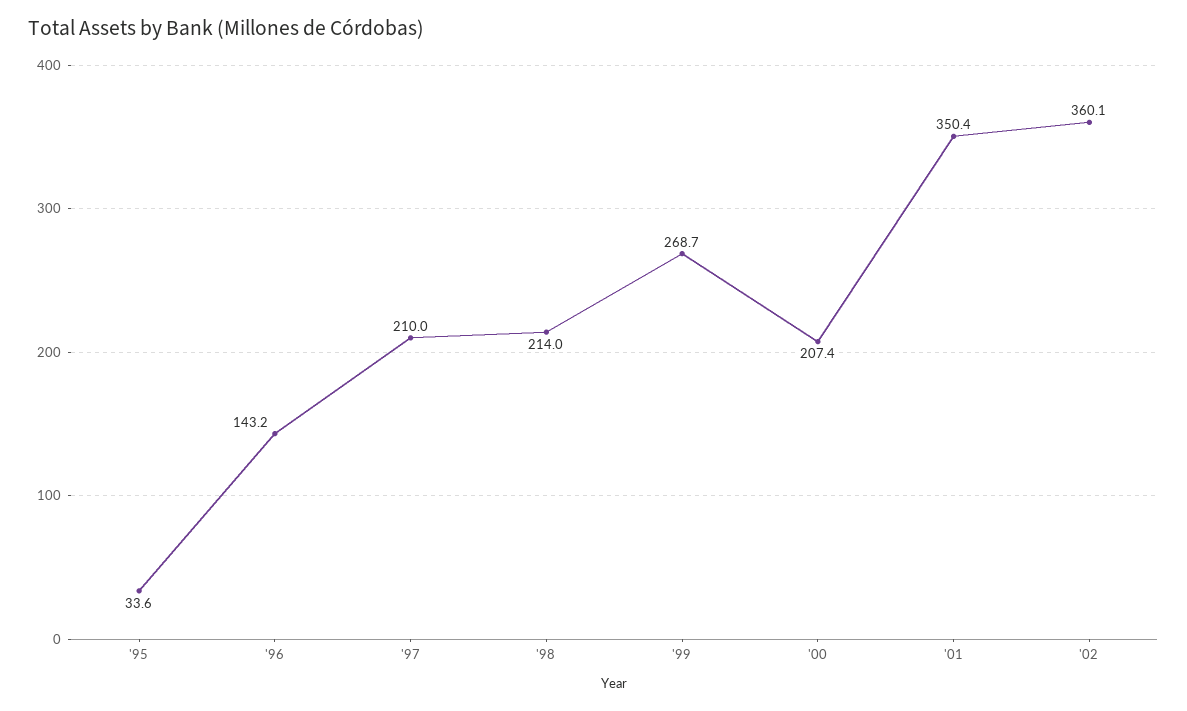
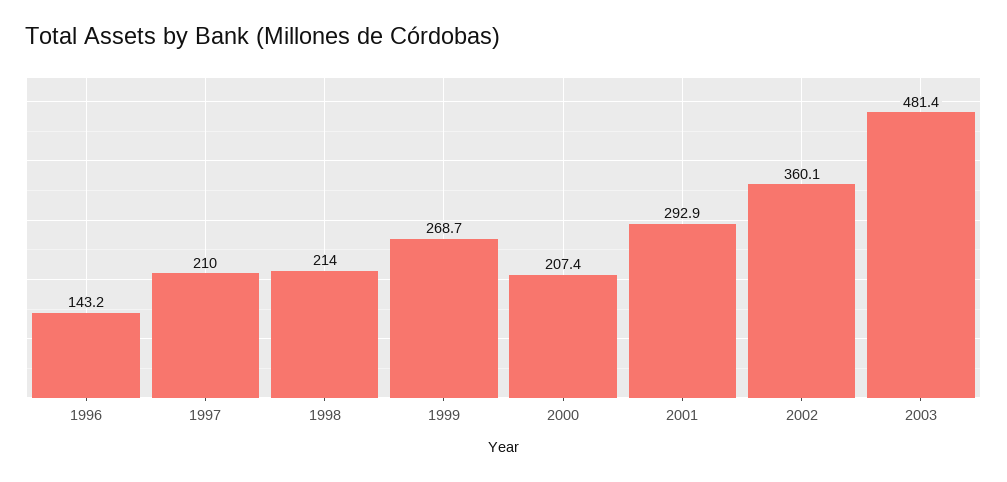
'95: 33.6 -> none
'01: 350.4 -> 292.9
2003: none -> 481.4

